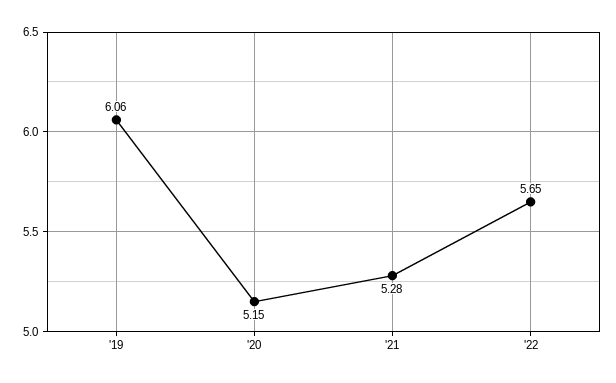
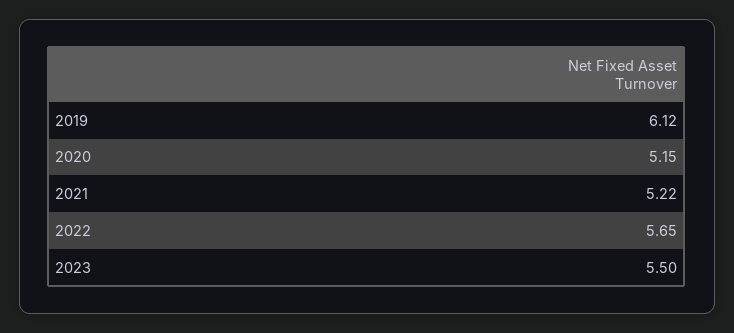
'19: 6.06 -> 6.12
'21: 5.28 -> 5.22
2023: none -> 5.5

